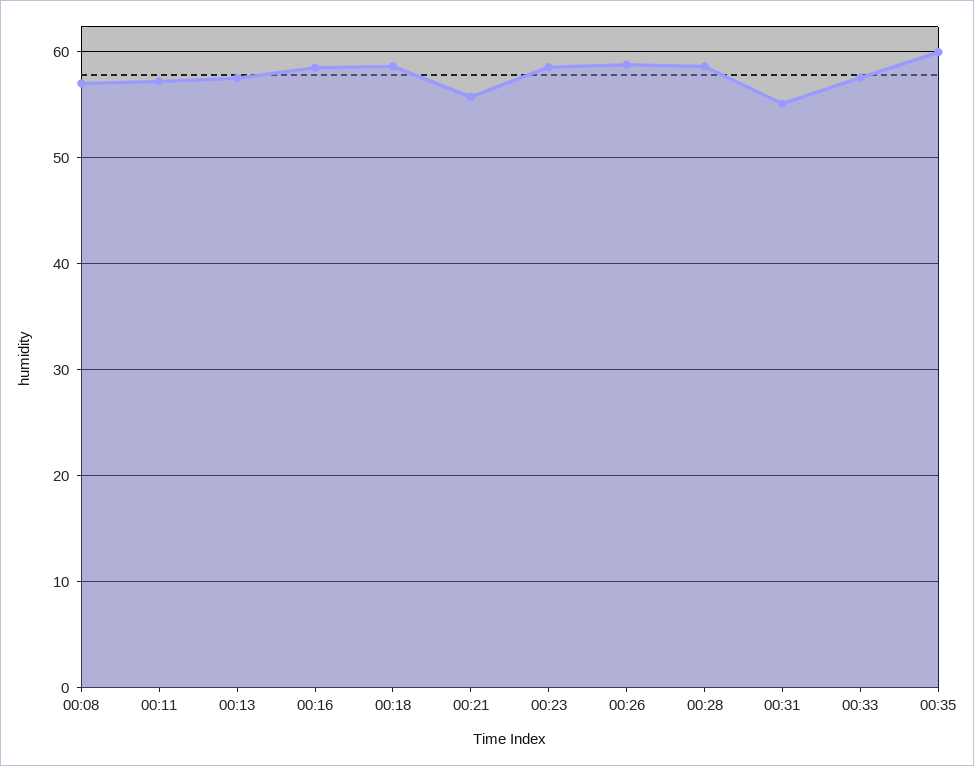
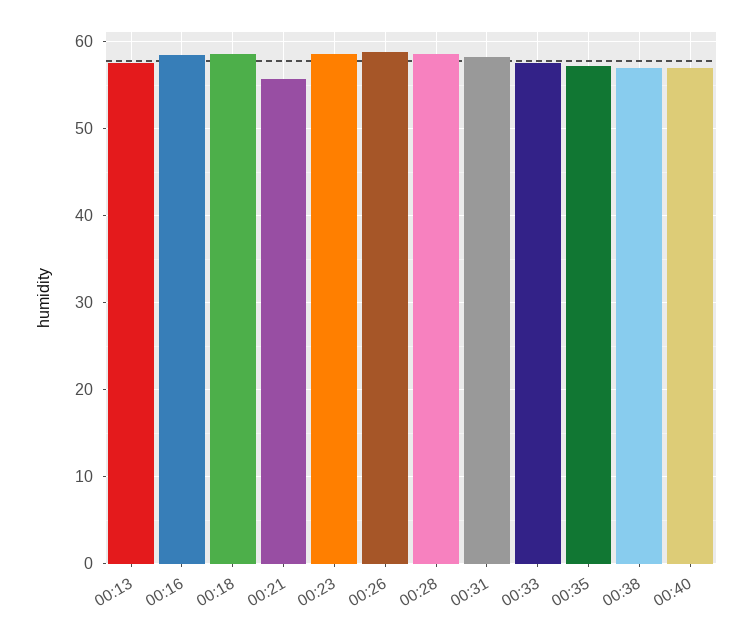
00:08: 57 -> none
00:11: 57 -> none
00:31: 55 -> 58
00:35: 60 -> 57
00:38: none -> 57
00:40: none -> 57

